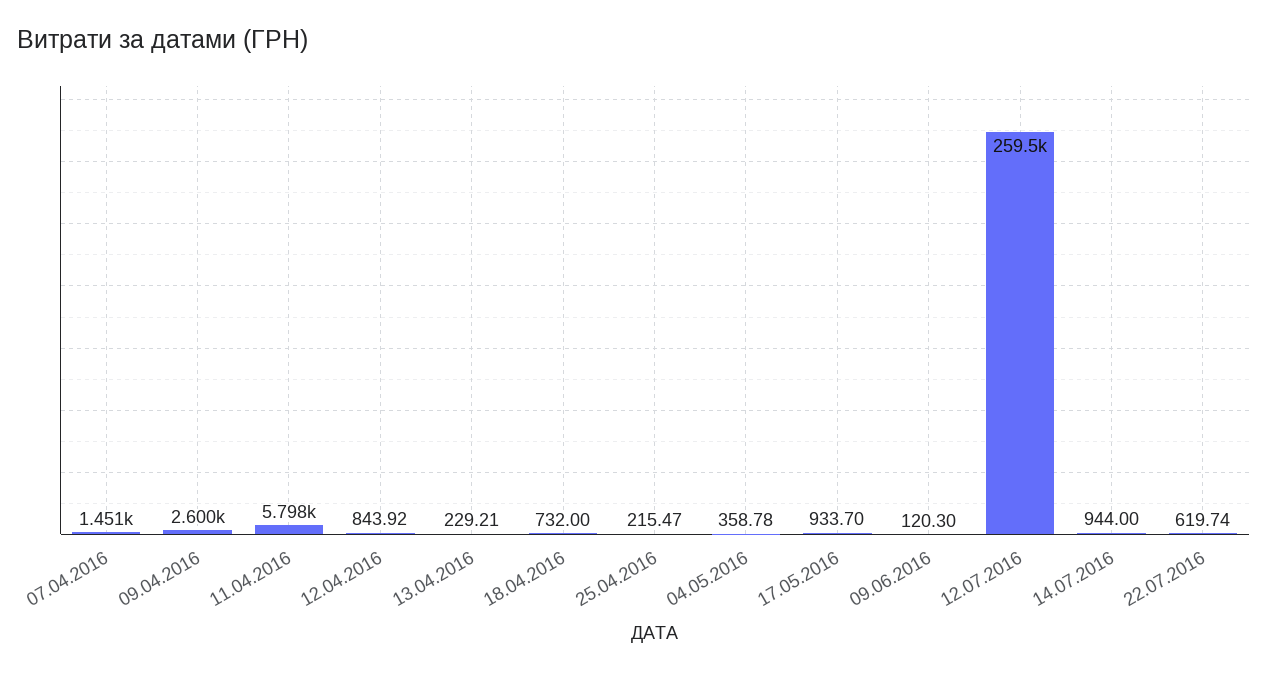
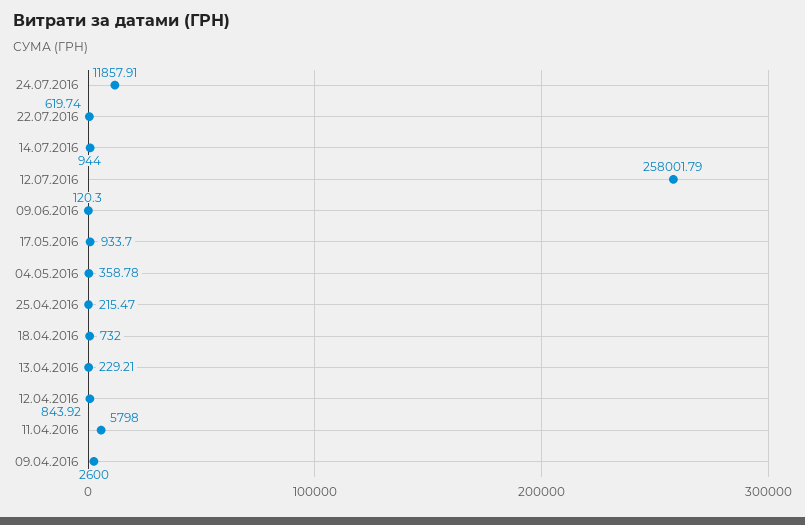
07.04.2016: 1451 -> none
12.07.2016: 259500 -> 258001.79
24.07.2016: none -> 11857.91

